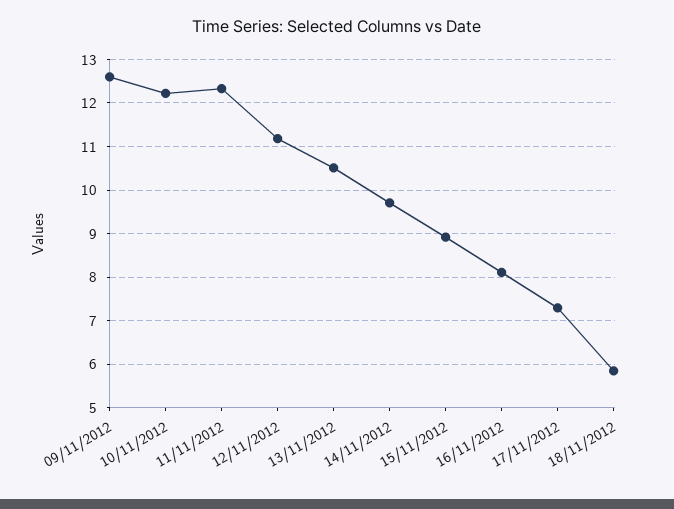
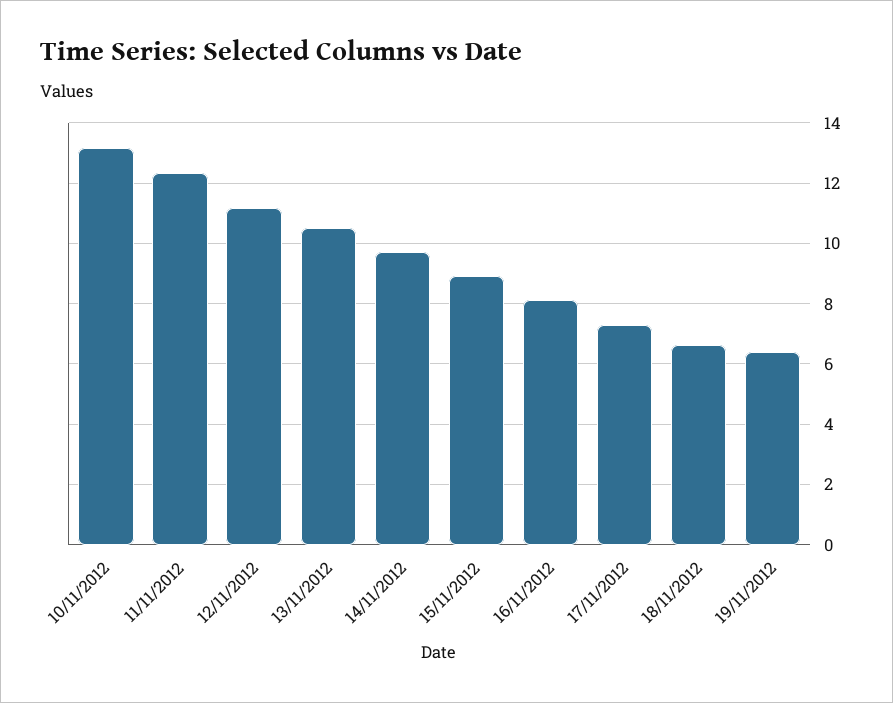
09/11/2012: 12.6 -> none
10/11/2012: 12.2 -> 13.2
18/11/2012: 5.8 -> 6.6
19/11/2012: none -> 6.4

